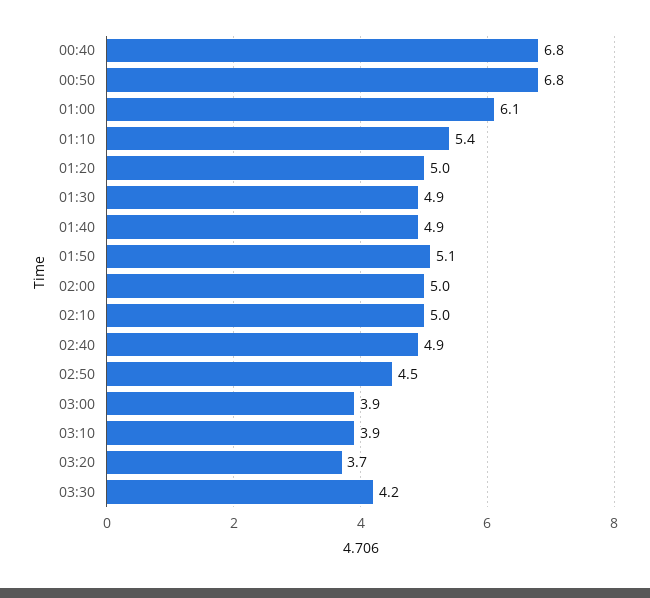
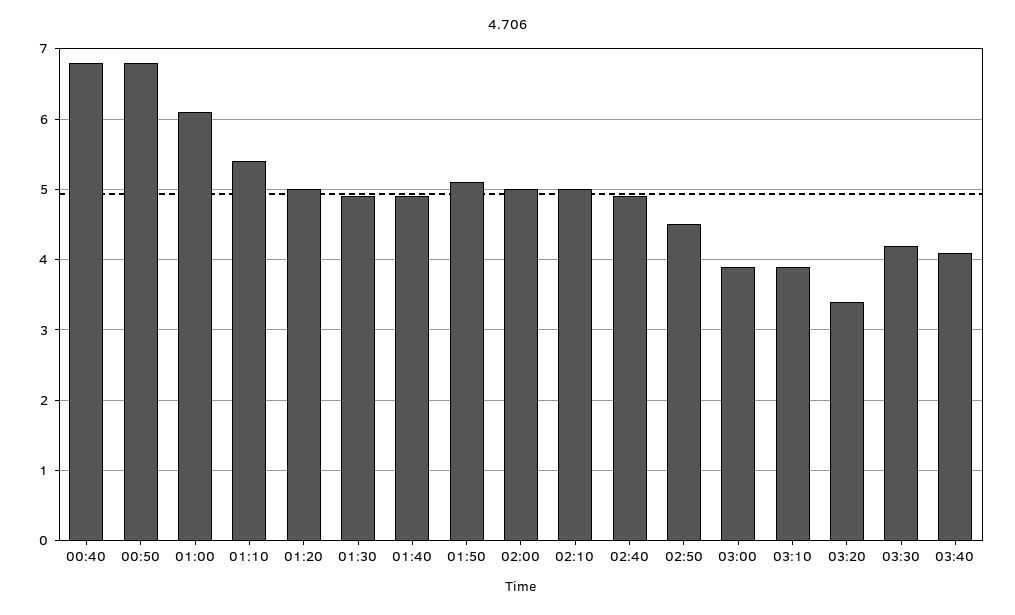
03:20: 3.7 -> 3.4
03:40: none -> 4.1

